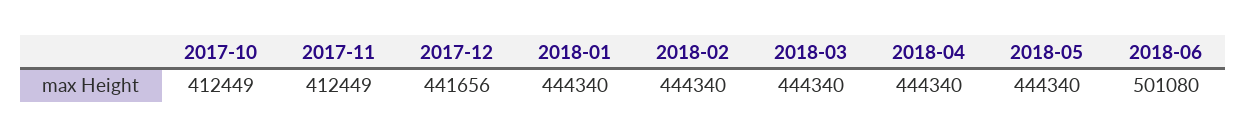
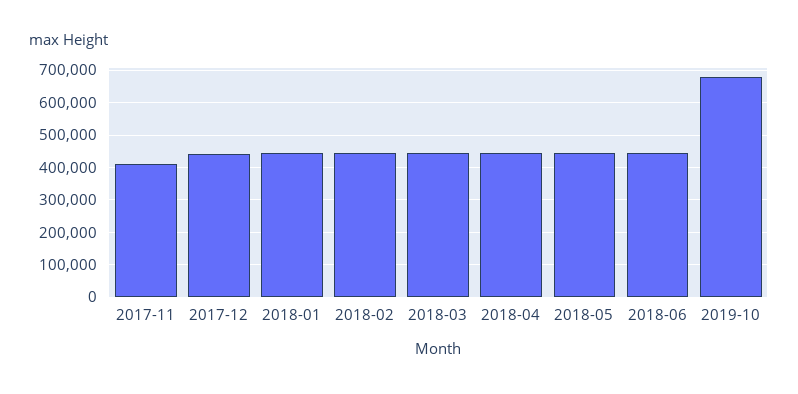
2017-10: 412449 -> none
2018-06: 501080 -> 440000
2019-10: none -> 680000

